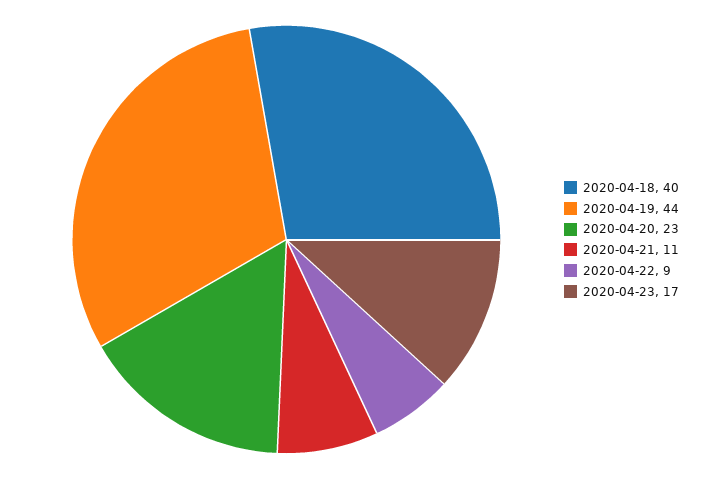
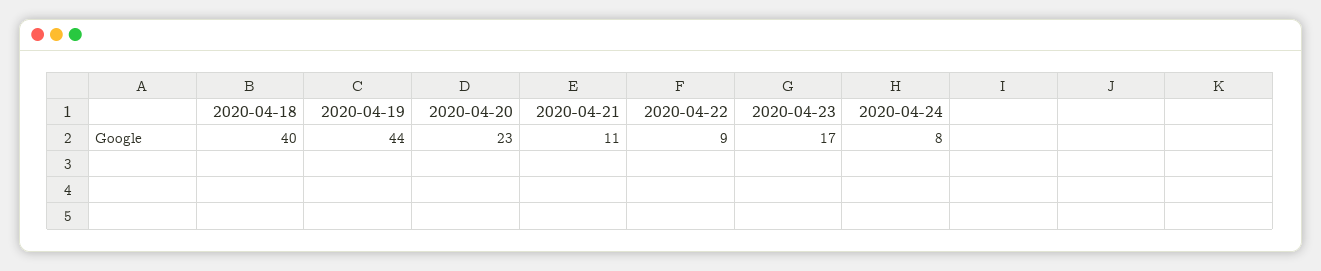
2020-04-24: none -> 8

